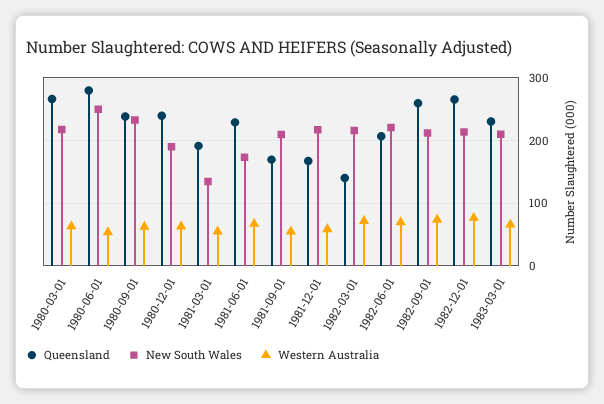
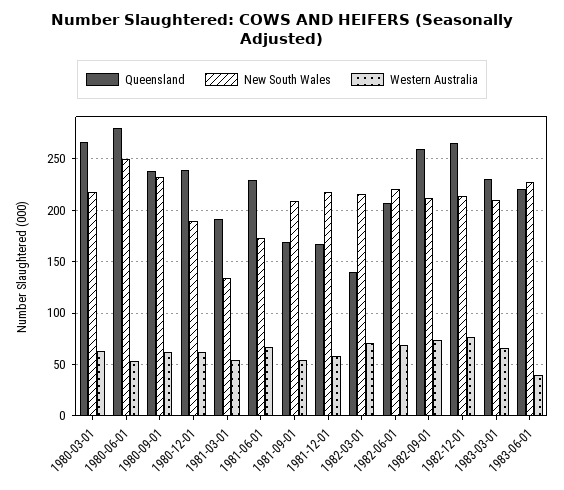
Queensland, 1983-06-01: none -> 220
New South Wales, 1983-06-01: none -> 230
Western Australia, 1983-06-01: none -> 40

